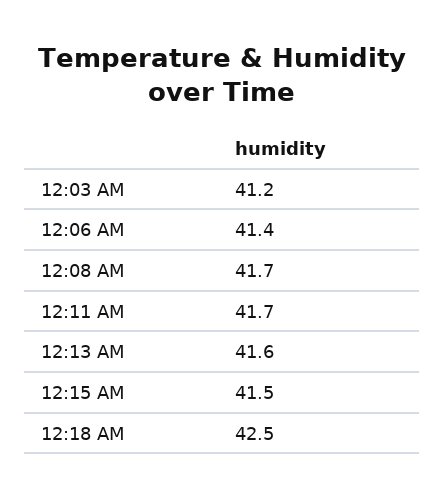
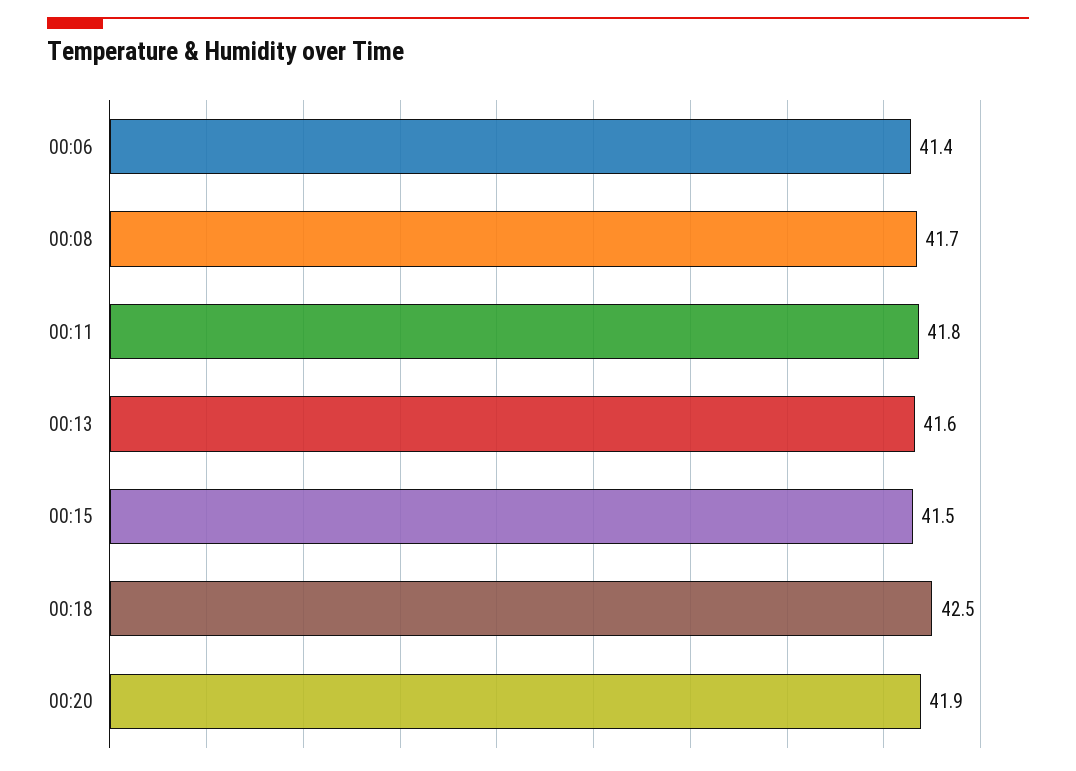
12:03 AM: 41.2 -> none
12:11 AM: 41.7 -> 41.8
00:20: none -> 41.9

